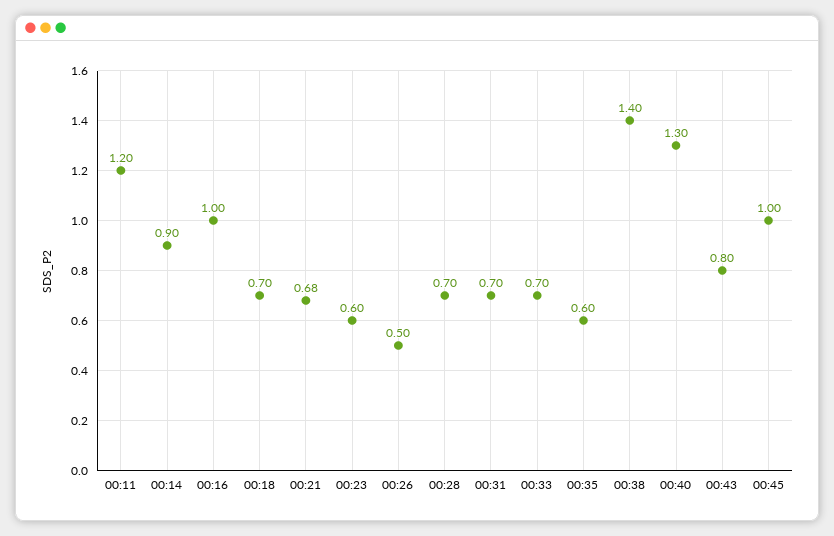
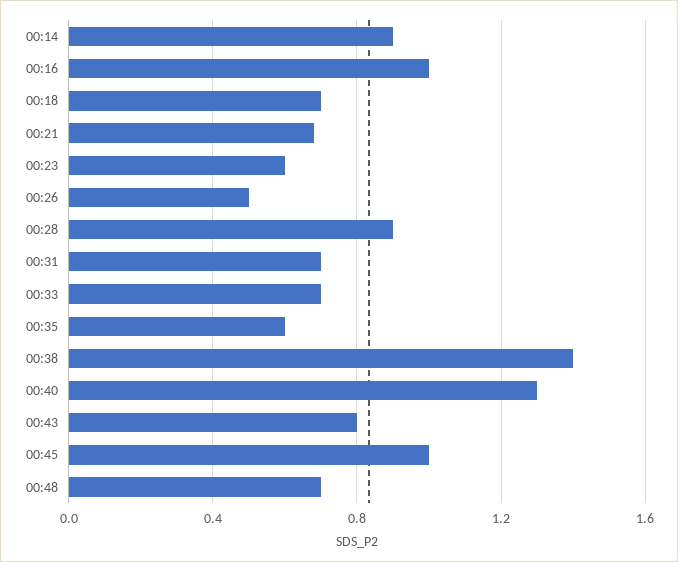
00:11: 1.2 -> none
00:28: 0.7 -> 0.9
00:48: none -> 0.7

